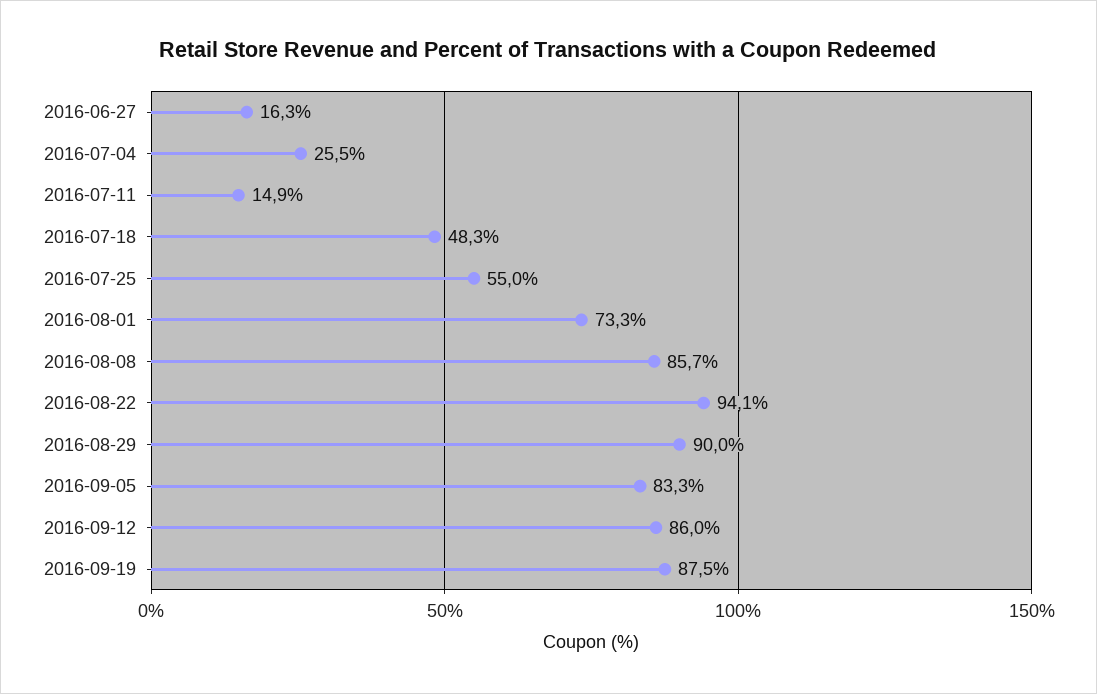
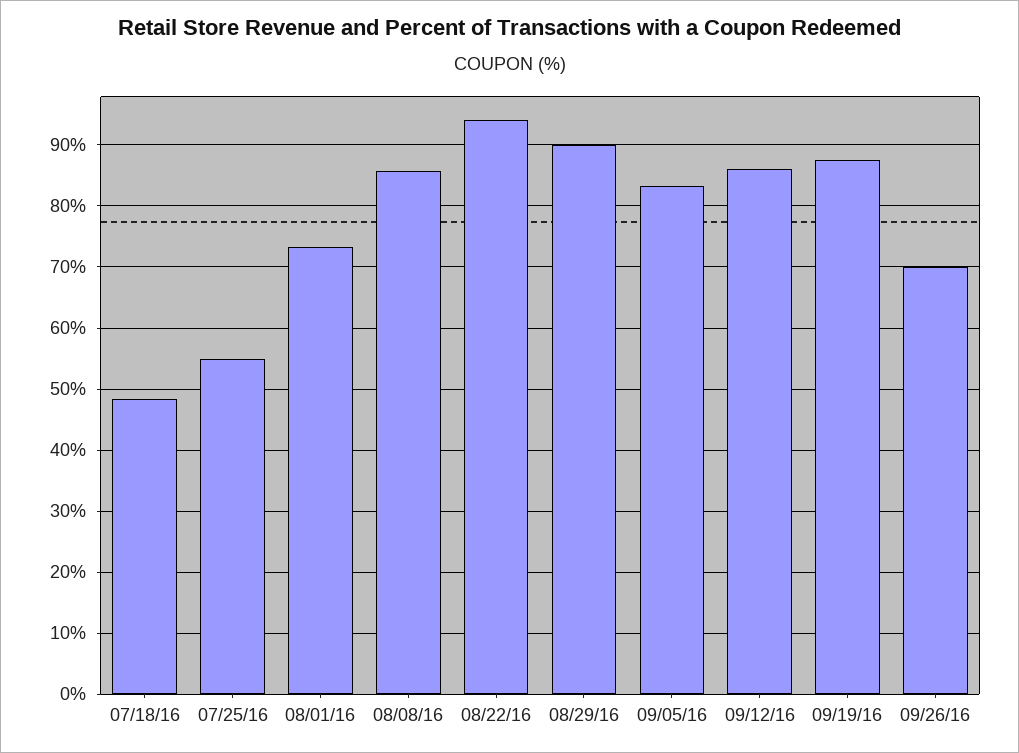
2016-06-27: 16.3 -> none
2016-07-04: 25.5 -> none
2016-07-11: 14.9 -> none
09/26/16: none -> 70

